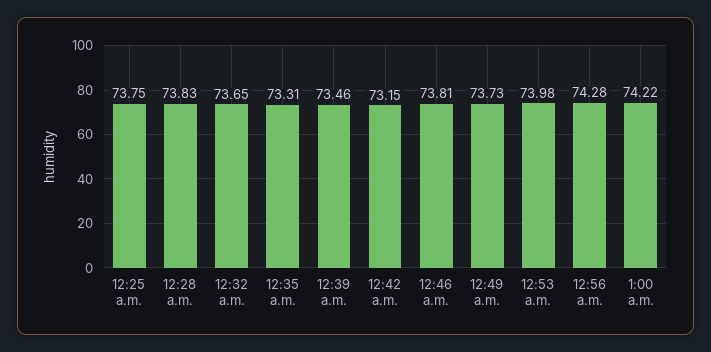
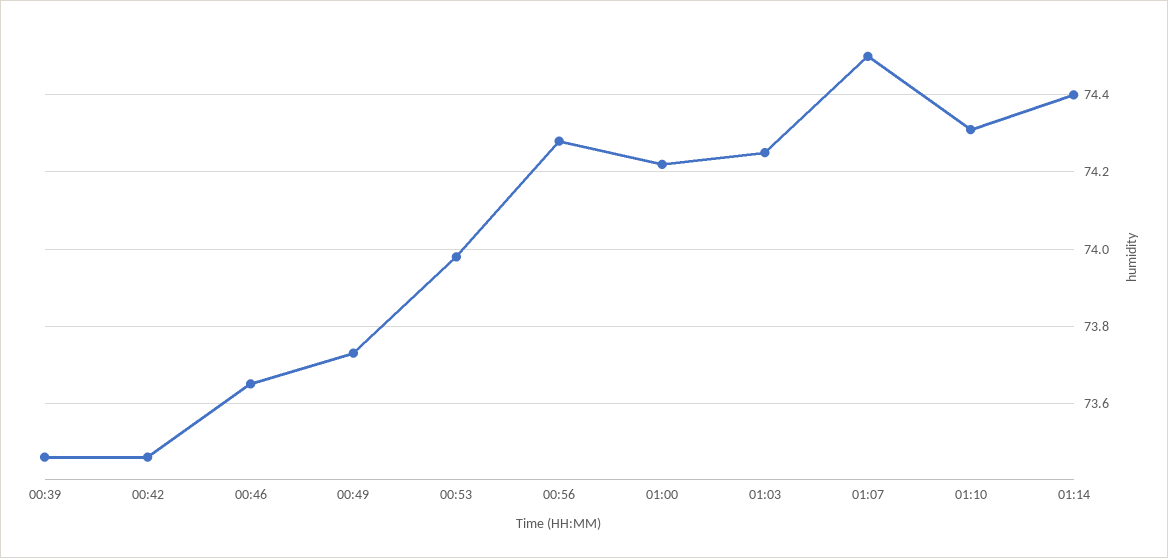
12:25 a.m.: 73.75 -> none
12:28 a.m.: 73.83 -> none
12:32 a.m.: 73.65 -> none
12:35 a.m.: 73.31 -> none
12:42 a.m.: 73.15 -> 73.45
12:46 a.m.: 73.81 -> 73.65
01:03: none -> 74.25
01:07: none -> 74.5
01:10: none -> 74.3
01:14: none -> 74.4

